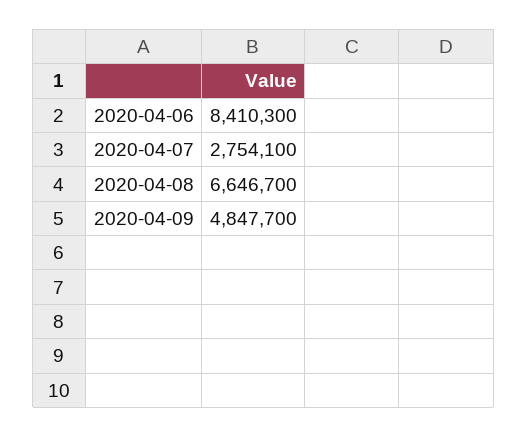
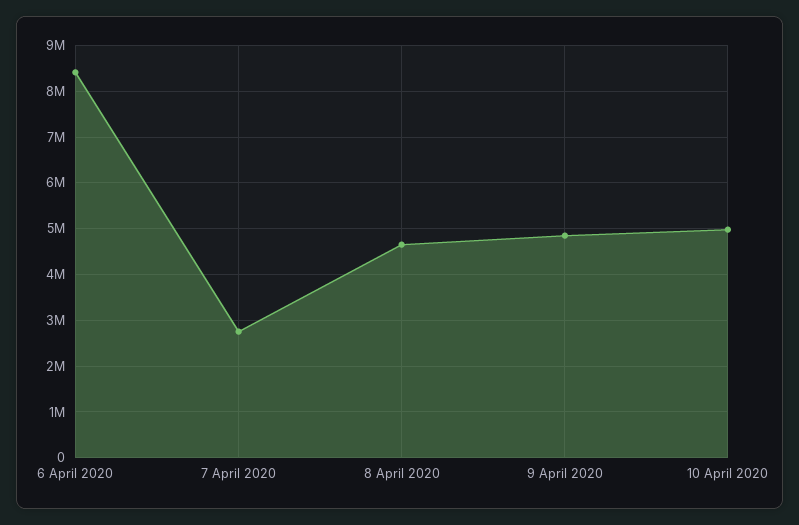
2020-04-08: 6646700 -> 4600000
10 April 2020: none -> 5000000

